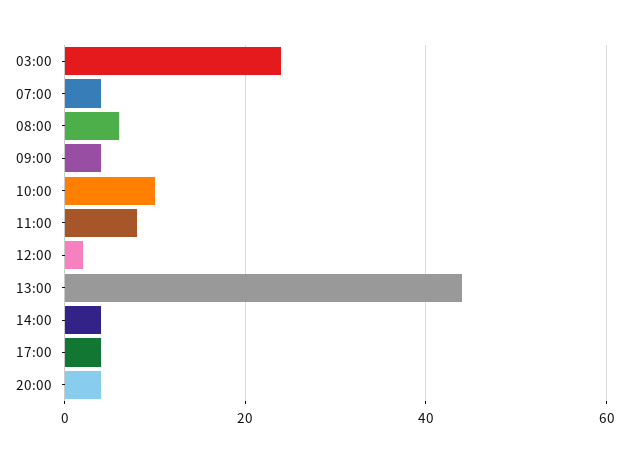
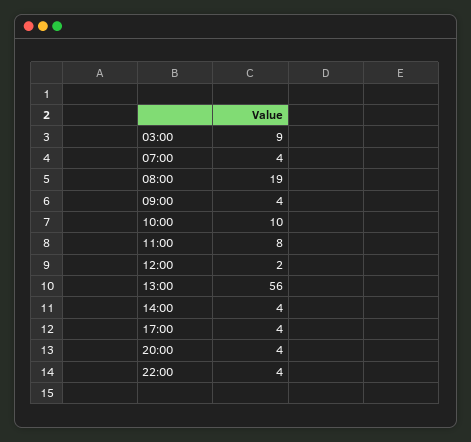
03:00: 25 -> 9
08:00: 5 -> 19
13:00: 45 -> 56
22:00: none -> 4

